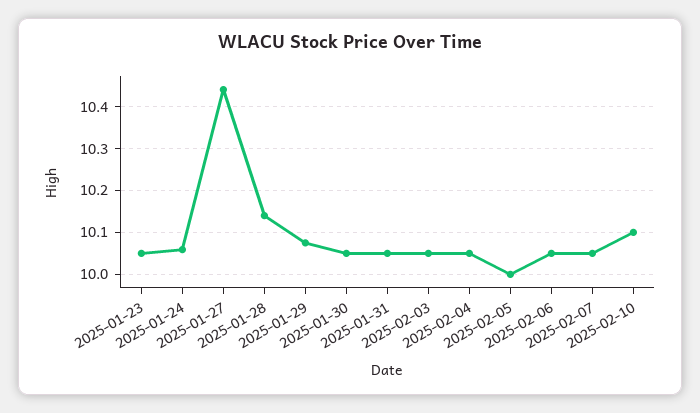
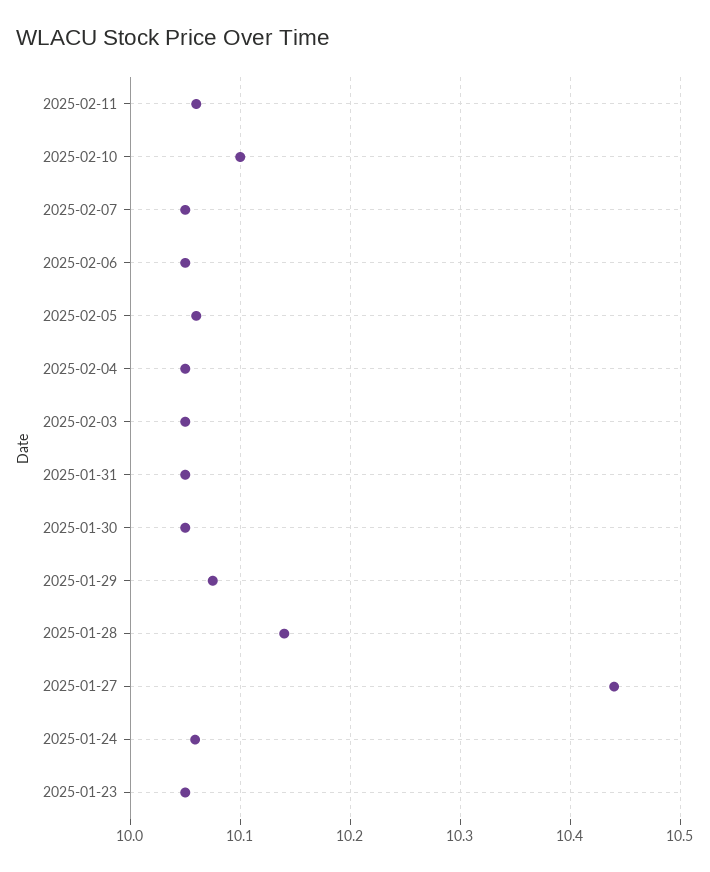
2025-02-05: 10 -> 10.06
2025-02-11: none -> 10.06

